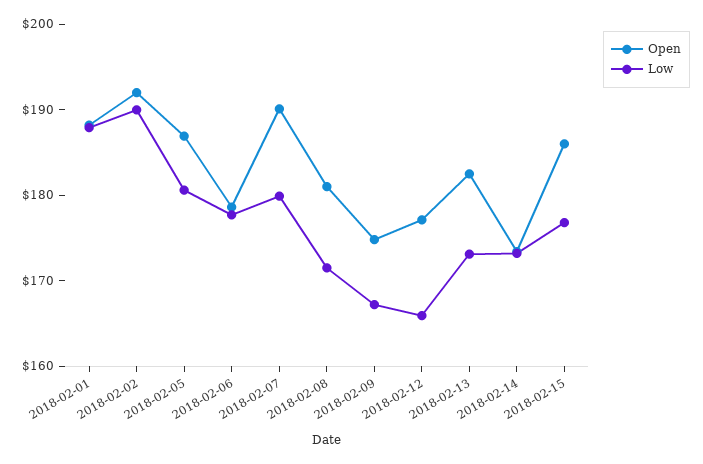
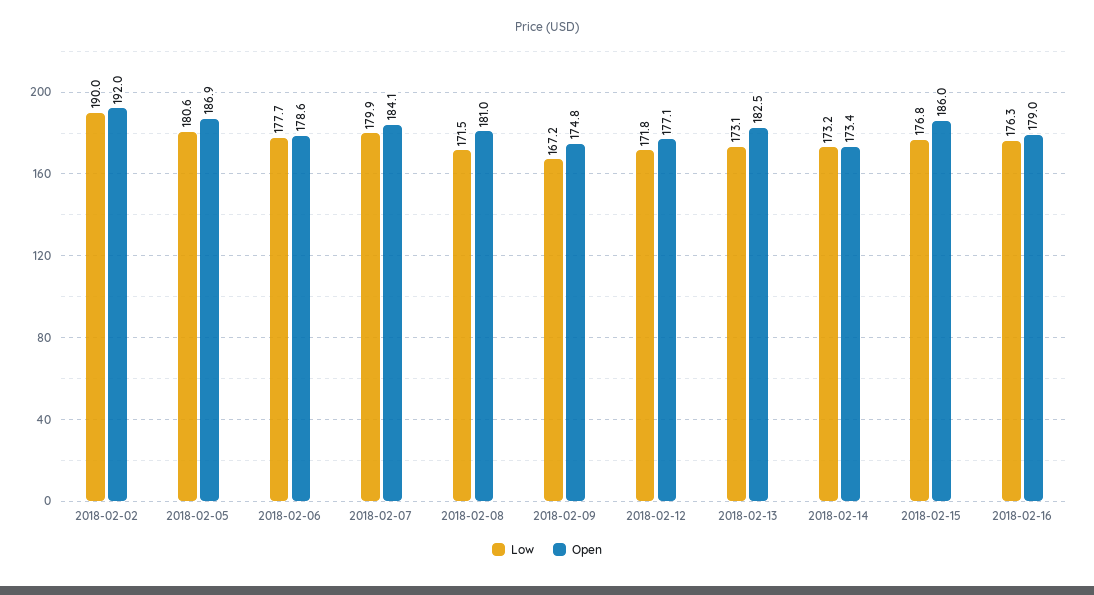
Open, 2018-02-01: 188 -> none
Low, 2018-02-01: 188 -> none
Open, 2018-02-07: 190 -> 184.1
Low, 2018-02-12: 166 -> 171.8
Low, 2018-02-16: none -> 176.3
Open, 2018-02-16: none -> 179

